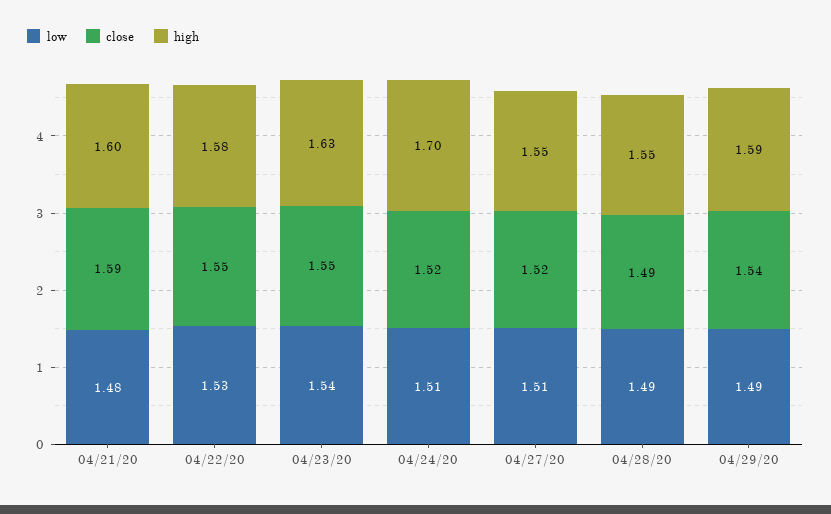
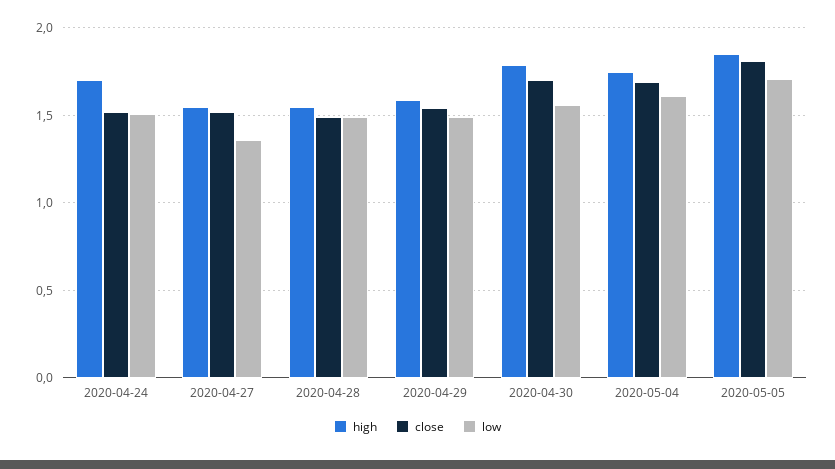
low, 04/21/20: 1.48 -> none
close, 04/21/20: 1.59 -> none
high, 04/21/20: 1.6 -> none
low, 04/22/20: 1.53 -> none
close, 04/22/20: 1.55 -> none
high, 04/22/20: 1.58 -> none
low, 04/23/20: 1.54 -> none
close, 04/23/20: 1.55 -> none
high, 04/23/20: 1.63 -> none
low, 04/27/20: 1.51 -> 1.35
high, 2020-04-30: none -> 1.8
close, 2020-04-30: none -> 1.7
low, 2020-04-30: none -> 1.55
high, 2020-05-04: none -> 1.75
close, 2020-05-04: none -> 1.7
low, 2020-05-04: none -> 1.6
high, 2020-05-05: none -> 1.85
close, 2020-05-05: none -> 1.8
low, 2020-05-05: none -> 1.7

